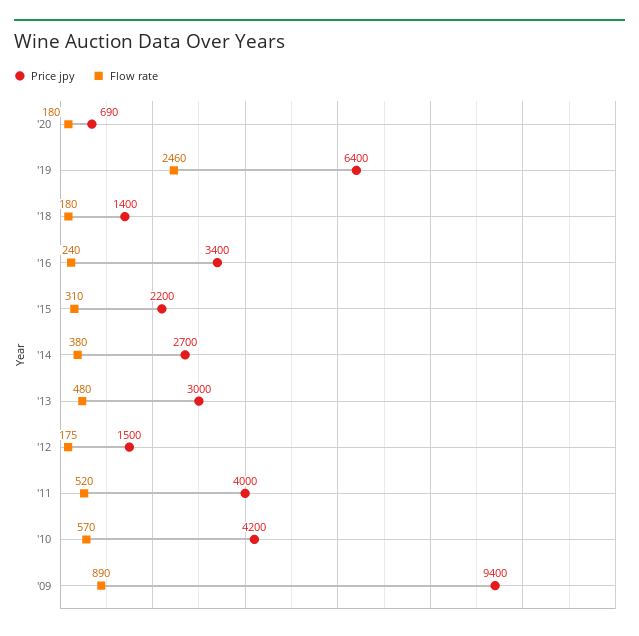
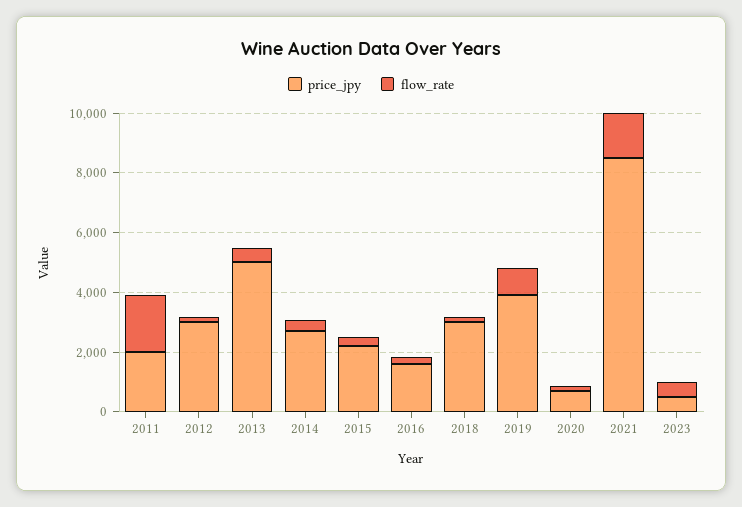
Price jpy, '19: 6400 -> 4000
Flow rate, '19: 2460 -> 1000
Price jpy, '18: 1400 -> 3000
Price jpy, '16: 3400 -> 1500
Price jpy, '13: 3000 -> 5000
Price jpy, '12: 1500 -> 3000
Price jpy, '11: 4000 -> 2000
Flow rate, '11: 520 -> 2000
Price jpy, '10: 4200 -> none
Flow rate, '10: 570 -> none
Price jpy, '09: 9400 -> none
Flow rate, '09: 890 -> none
Price jpy, 2021: none -> 8500
Flow rate, 2021: none -> 1500
Price jpy, 2023: none -> 500
Flow rate, 2023: none -> 500

